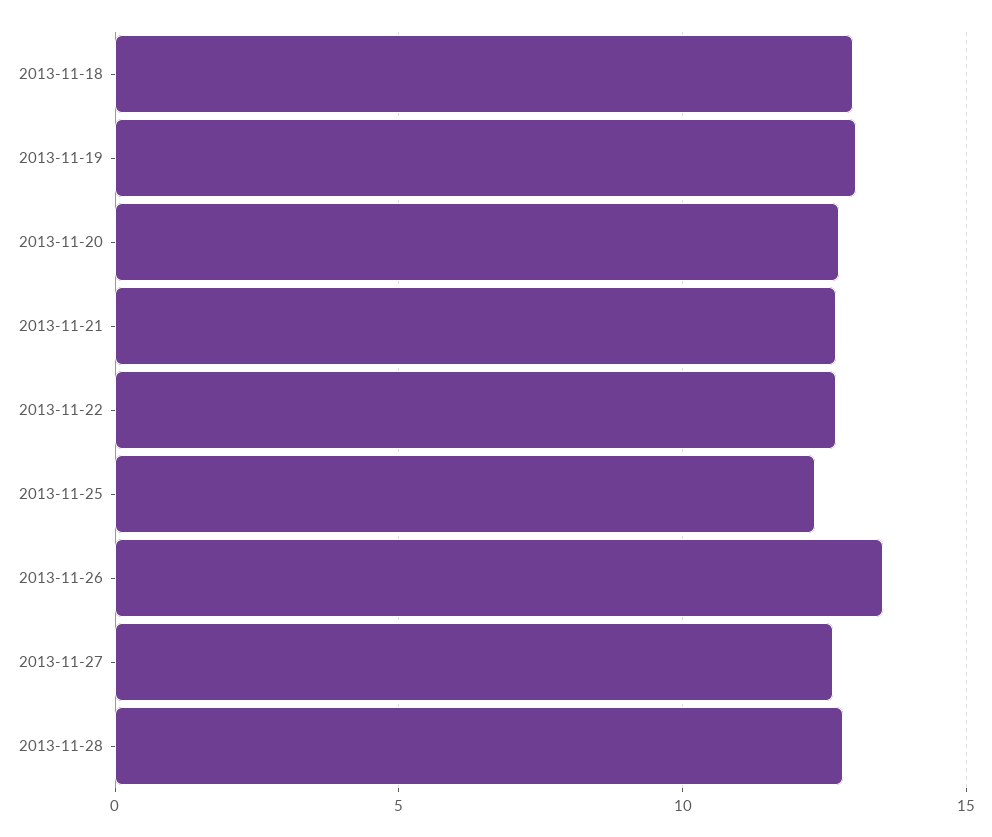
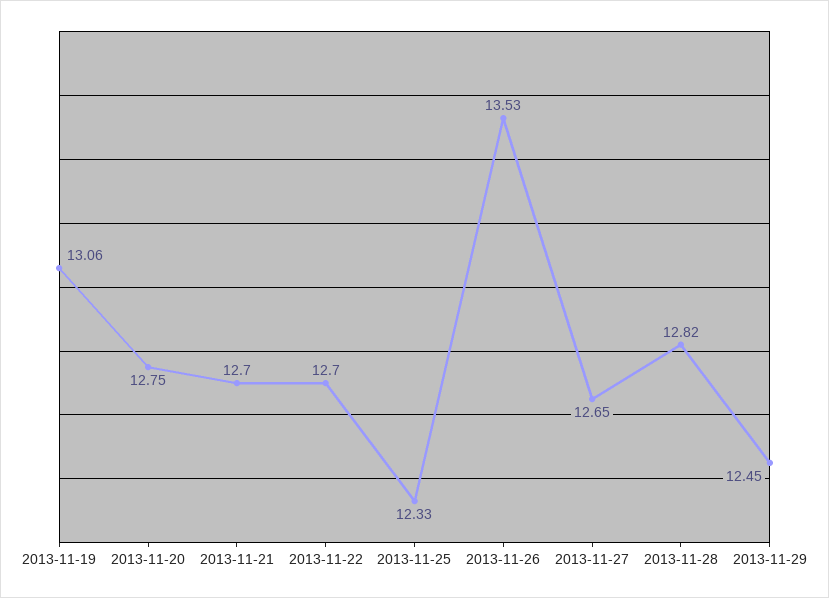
2013-11-18: 13 -> none
2013-11-29: none -> 12.45

